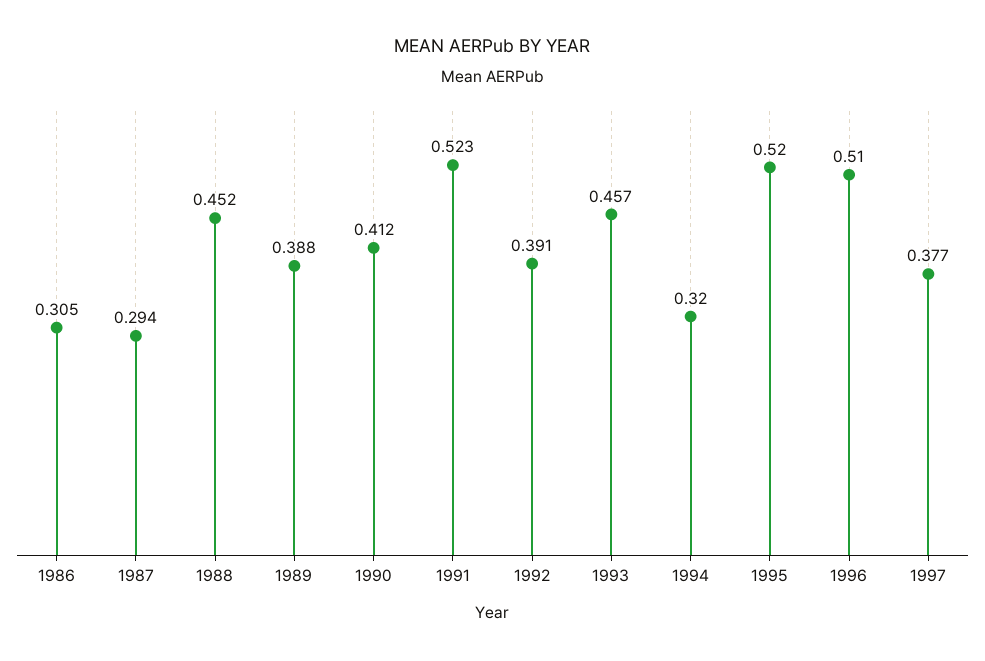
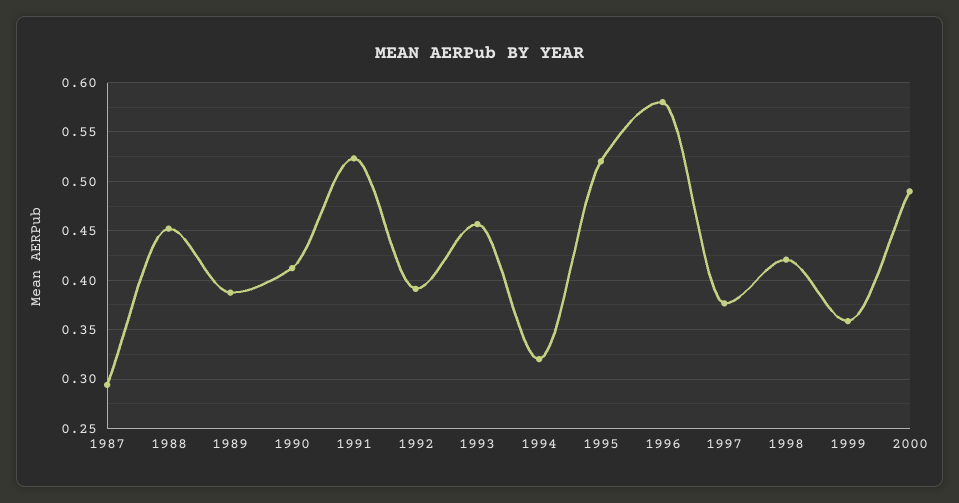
1986: 0.305 -> none
1996: 0.51 -> 0.58
1998: none -> 0.42
1999: none -> 0.36
2000: none -> 0.49

